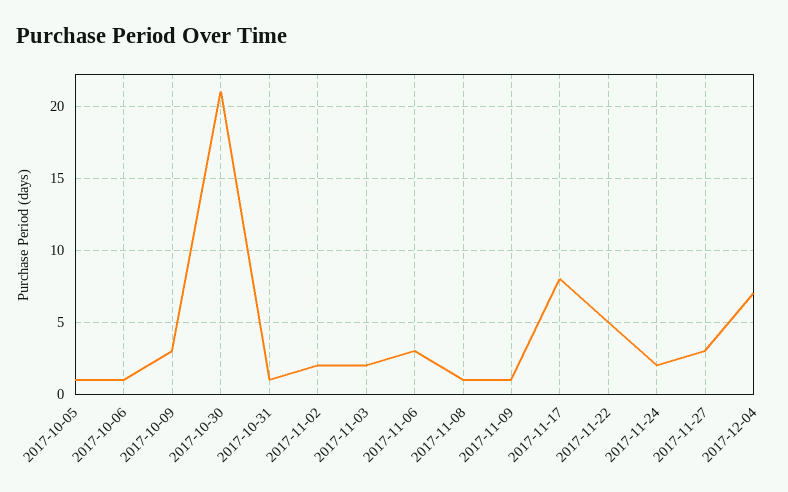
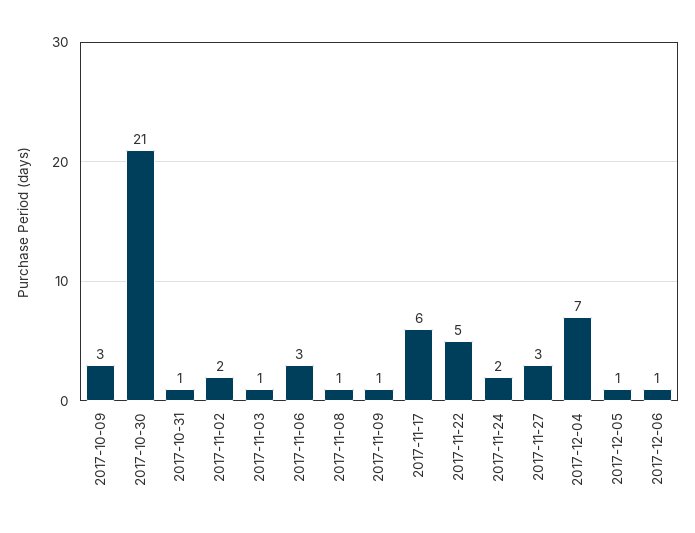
2017-10-05: 1 -> none
2017-10-06: 1 -> none
2017-11-03: 2 -> 1
2017-11-17: 8 -> 6
2017-12-05: none -> 1
2017-12-06: none -> 1

